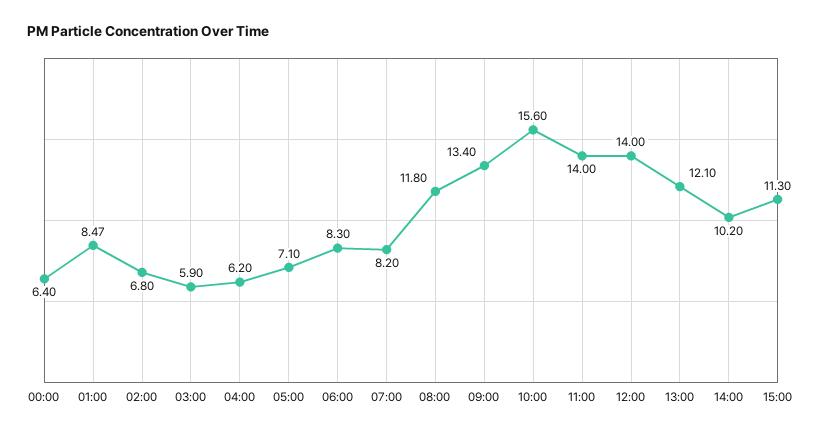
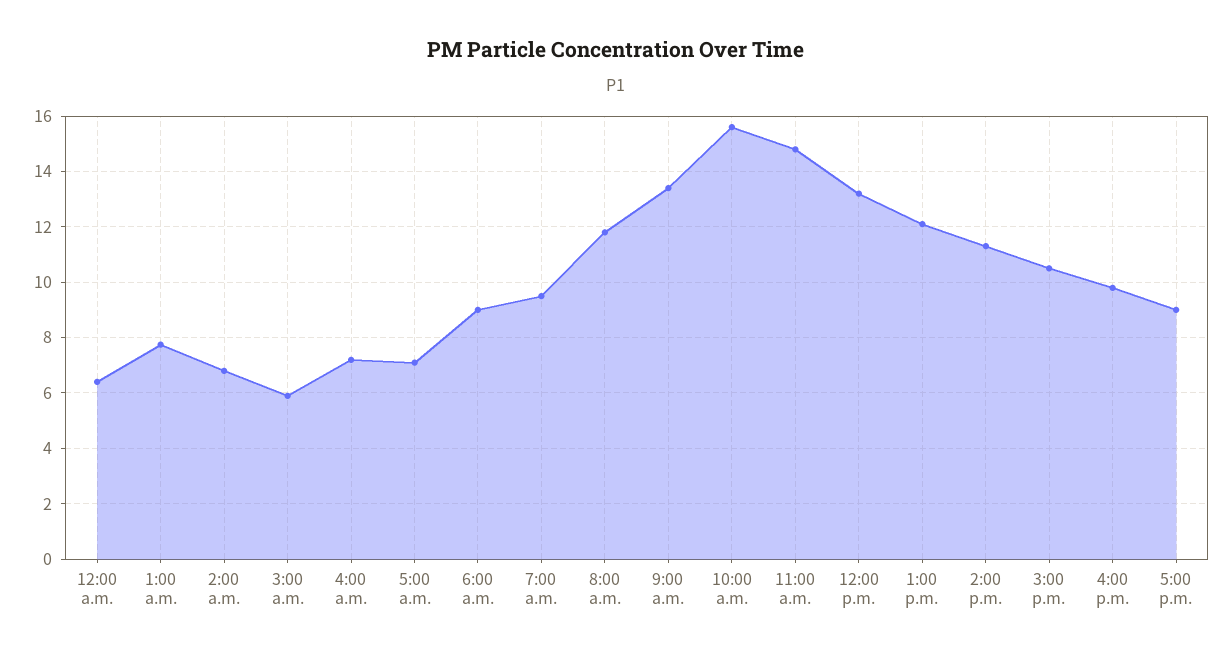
01:00: 8.47 -> 7.75
04:00: 6.2 -> 7.25
06:00: 8.3 -> 9
07:00: 8.2 -> 9.5
11:00: 14 -> 14.75
12:00: 14 -> 13.25
14:00: 10.2 -> 11.25
15:00: 11.3 -> 10.5
4:00 p.m.: none -> 9.75
5:00 p.m.: none -> 9

